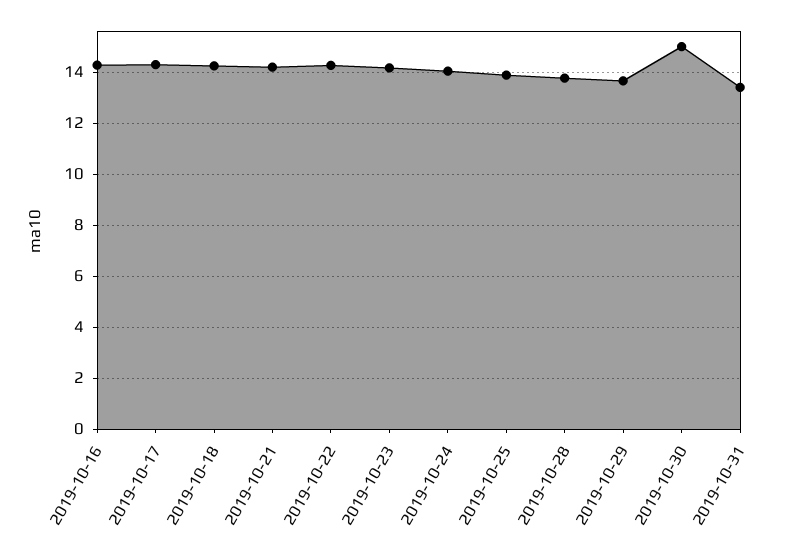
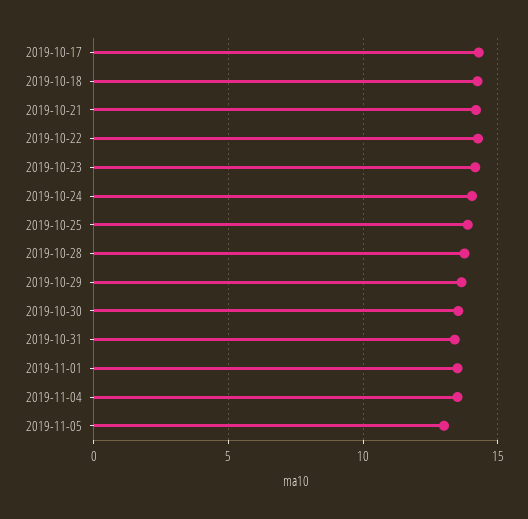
2019-10-16: 14.25 -> none
2019-10-30: 15 -> 13.5
2019-11-01: none -> 13.5
2019-11-04: none -> 13.5
2019-11-05: none -> 13

